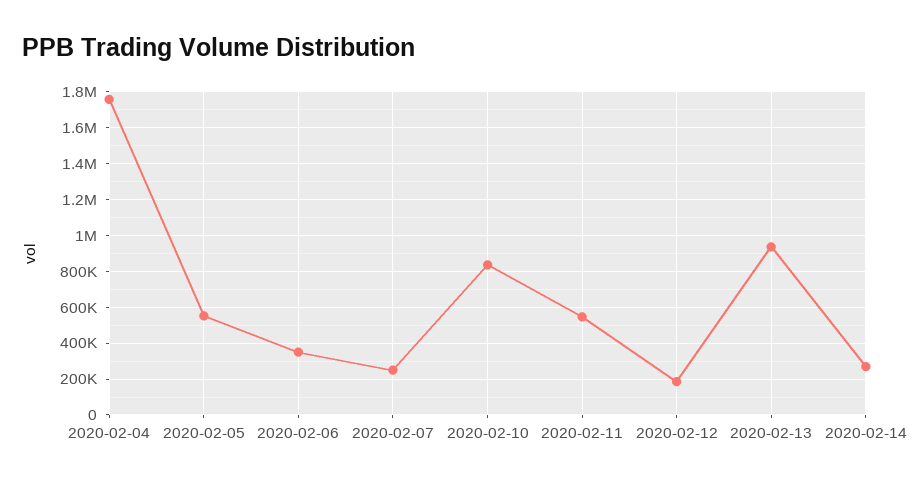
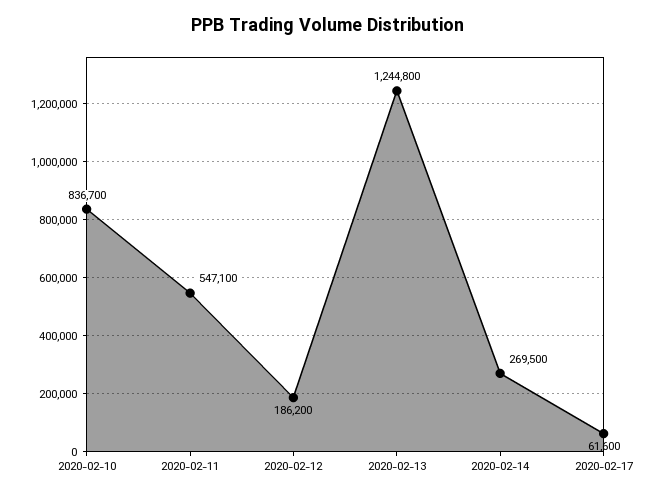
2020-02-04: 1750000 -> none
2020-02-05: 550000 -> none
2020-02-06: 350000 -> none
2020-02-07: 250000 -> none
2020-02-13: 950000 -> 1244800
2020-02-17: none -> 61600

